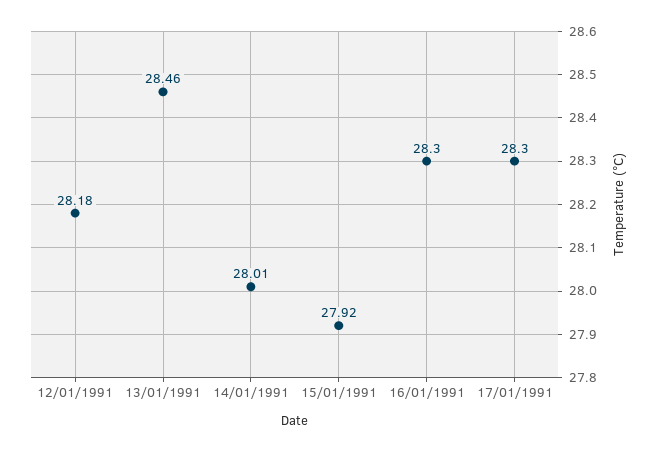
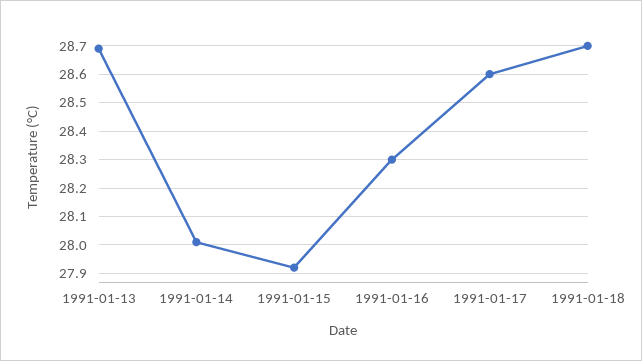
12/01/1991: 28.18 -> none
13/01/1991: 28.46 -> 28.7
17/01/1991: 28.3 -> 28.6
1991-01-18: none -> 28.7

